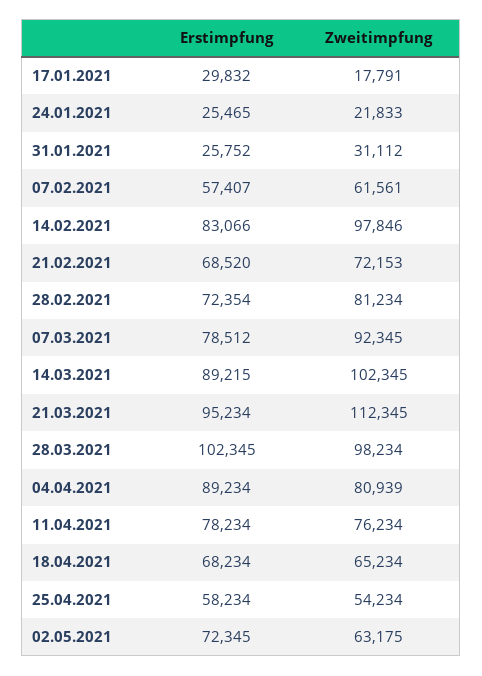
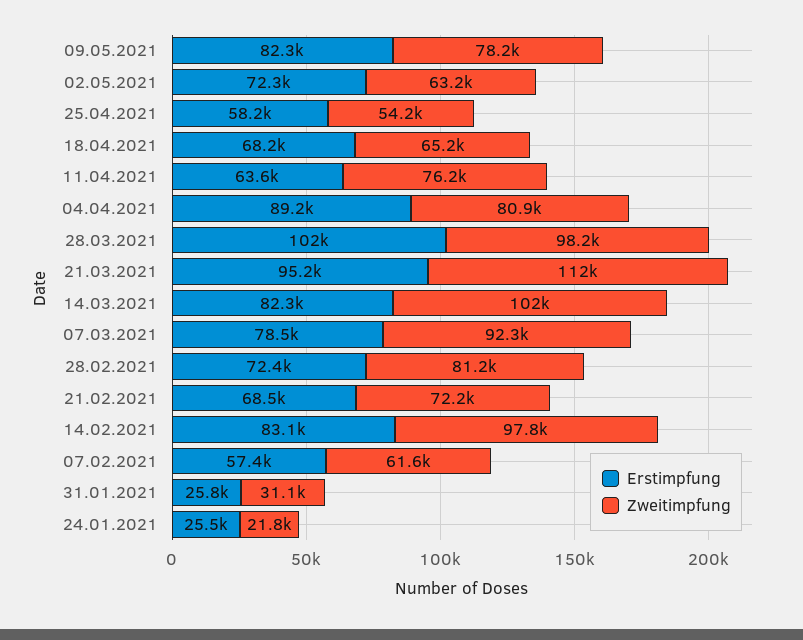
Erstimpfung, 17.01.2021: 29832 -> none
Zweitimpfung, 17.01.2021: 17791 -> none
Erstimpfung, 14.03.2021: 89215 -> 82300
Erstimpfung, 11.04.2021: 78234 -> 63600
Erstimpfung, 09.05.2021: none -> 82300
Zweitimpfung, 09.05.2021: none -> 78200

